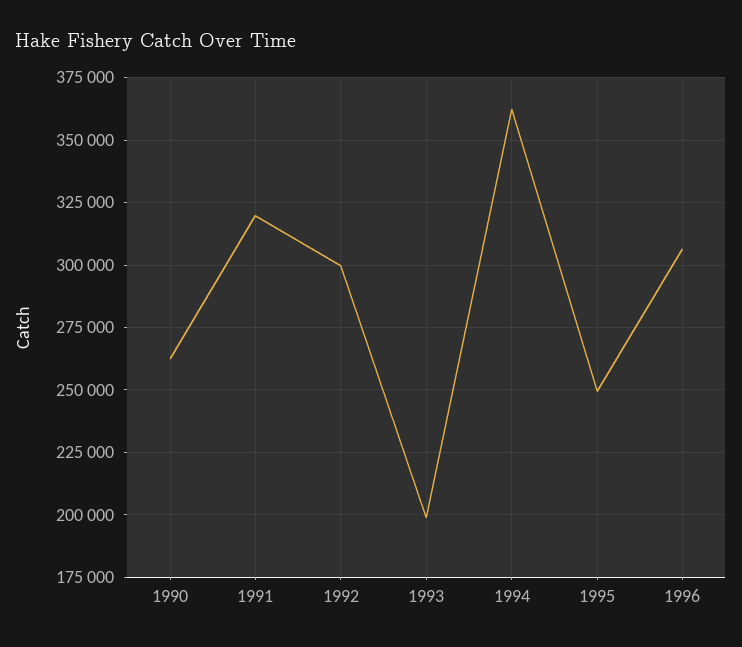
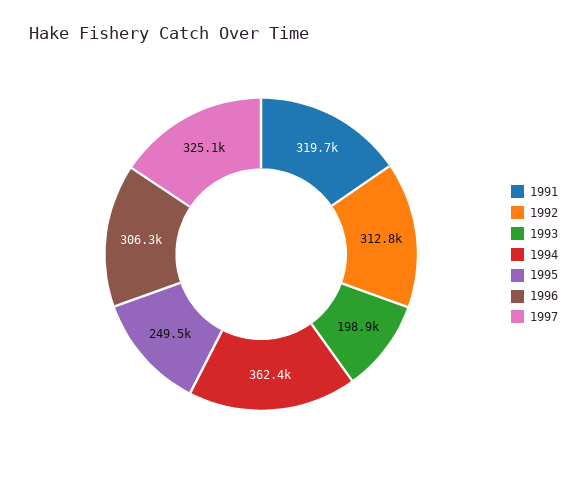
1990: 262500 -> none
1992: 300000 -> 312800
1997: none -> 325100

